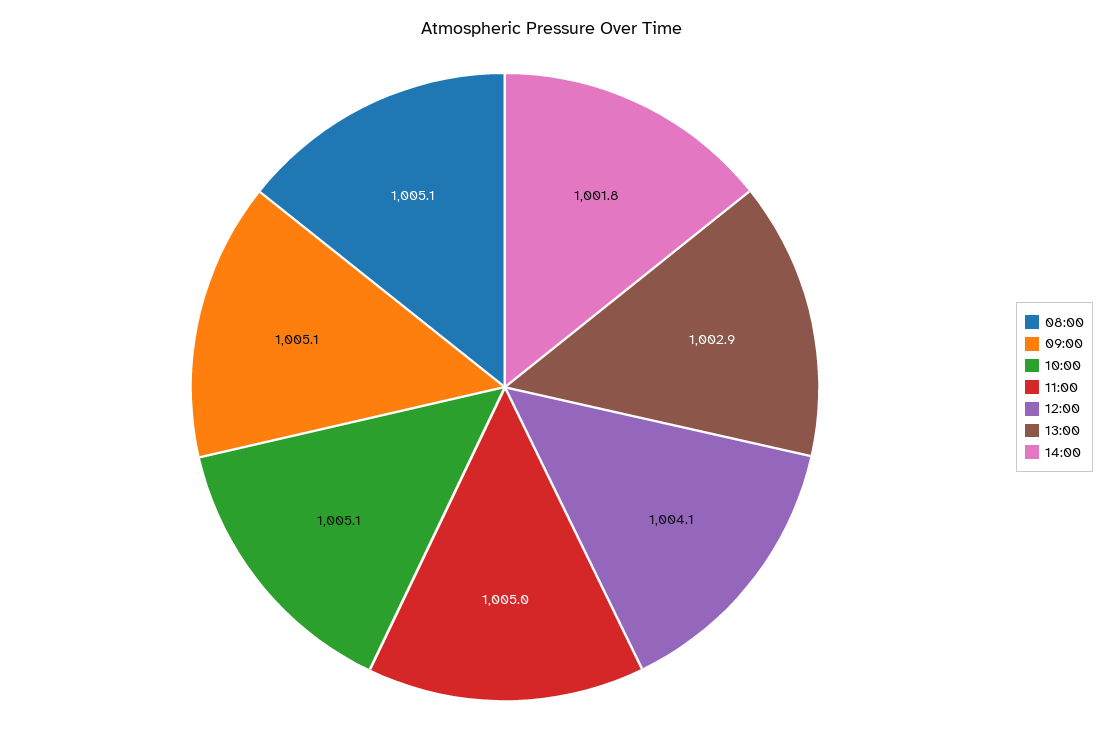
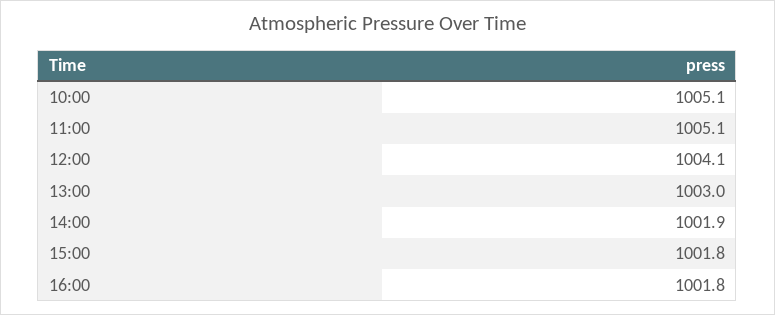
08:00: 1005.1 -> none
09:00: 1005.1 -> none
11:00: 1005 -> 1005.1
13:00: 1002.9 -> 1003
14:00: 1001.8 -> 1001.9
15:00: none -> 1001.8
16:00: none -> 1001.8

